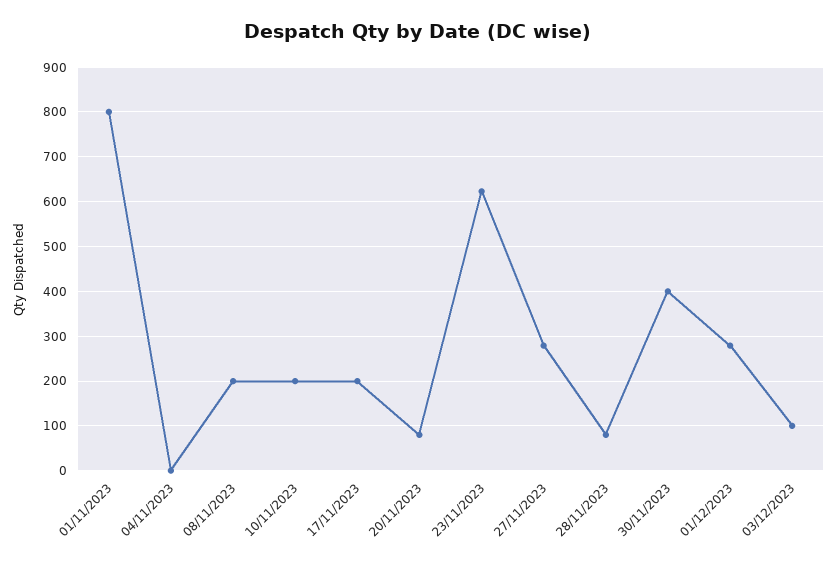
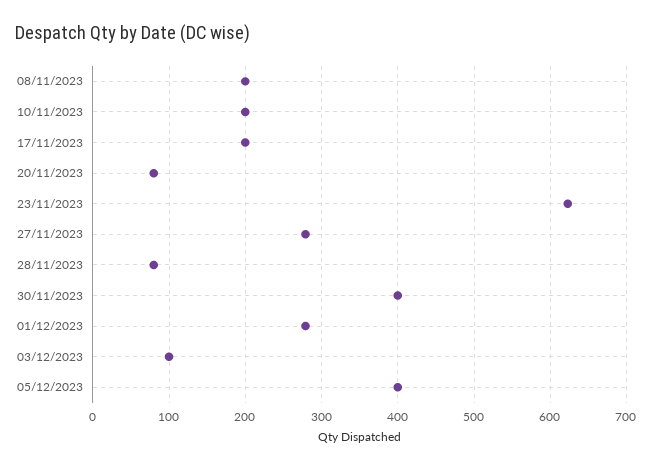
01/11/2023: 800 -> none
04/11/2023: 0 -> none
05/12/2023: none -> 400

